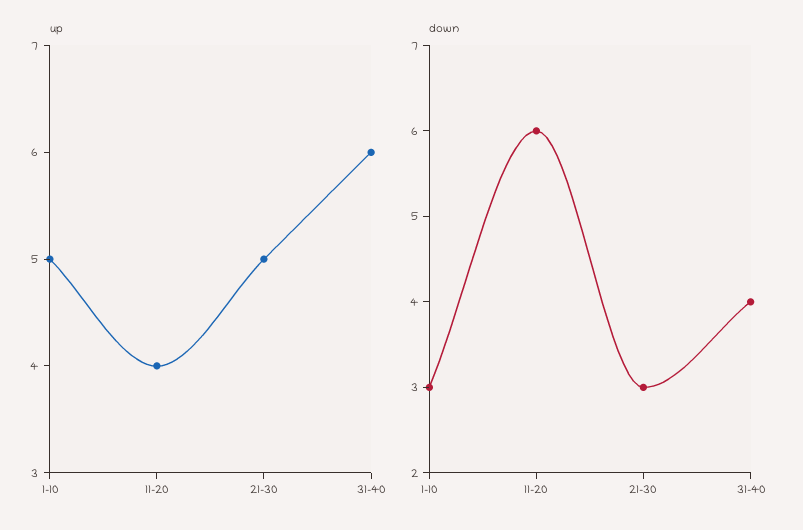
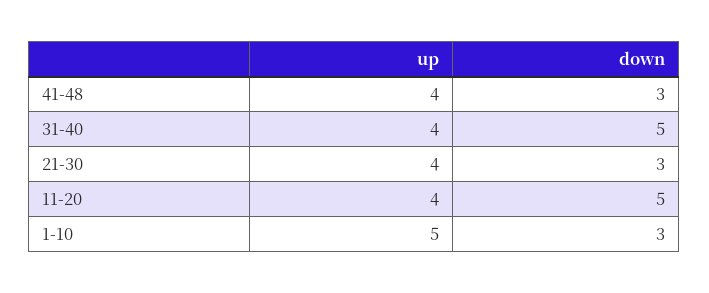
up, 21-30: 5 -> 4
up, 31-40: 6 -> 4
down, 11-20: 6 -> 5
down, 31-40: 4 -> 5
up, 41-48: none -> 4
down, 41-48: none -> 3

